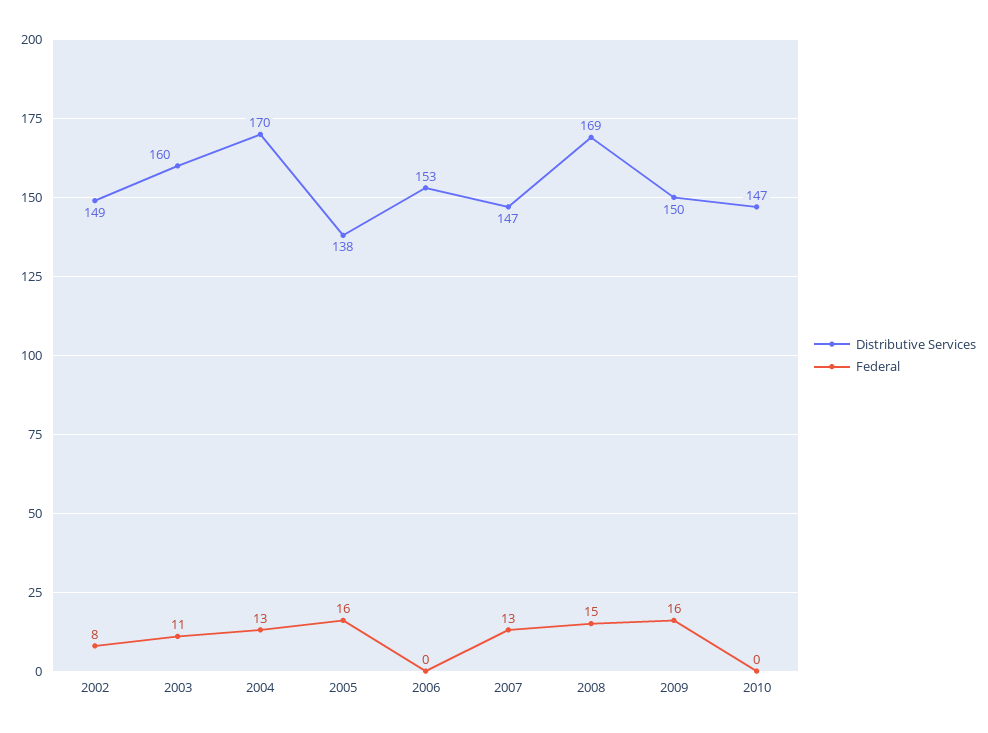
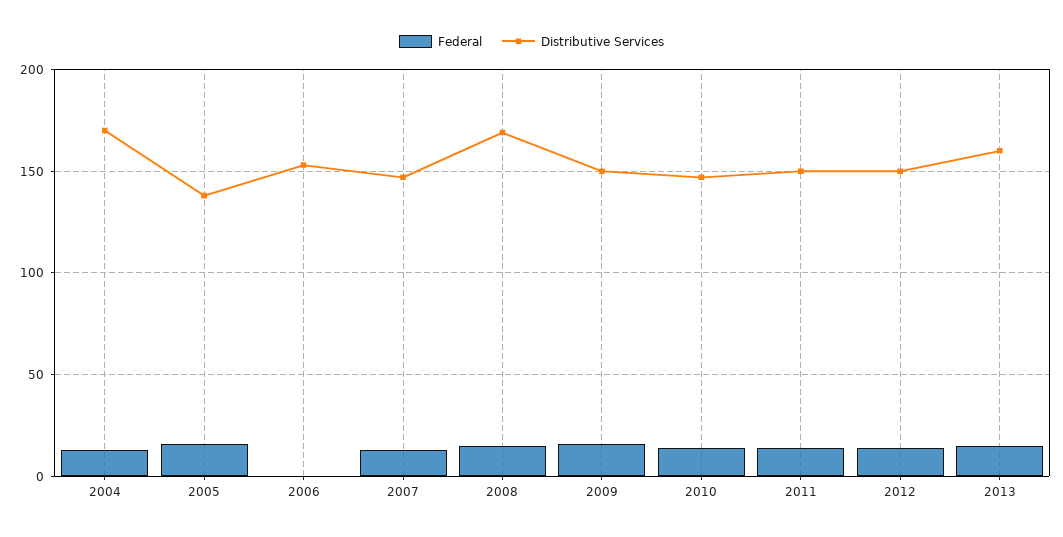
Distributive Services, 2002: 149 -> none
Federal, 2002: 8 -> none
Distributive Services, 2003: 160 -> none
Federal, 2003: 11 -> none
Federal, 2010: 0 -> 15
Federal, 2011: none -> 15
Distributive Services, 2011: none -> 150
Federal, 2012: none -> 15
Distributive Services, 2012: none -> 150
Federal, 2013: none -> 15
Distributive Services, 2013: none -> 160

